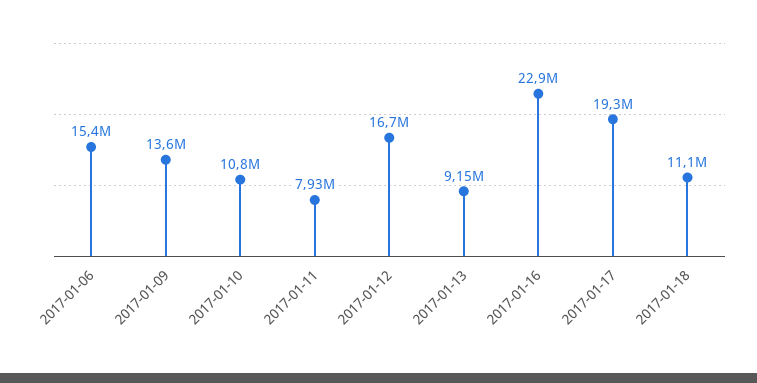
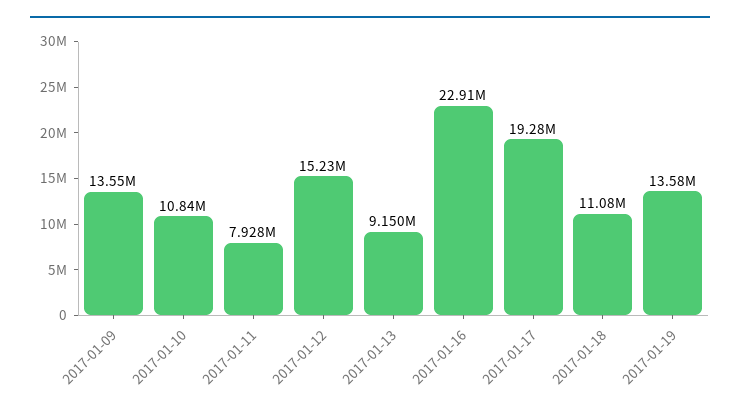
2017-01-06: 15400000 -> none
2017-01-12: 16700000 -> 15230000
2017-01-19: none -> 13580000

